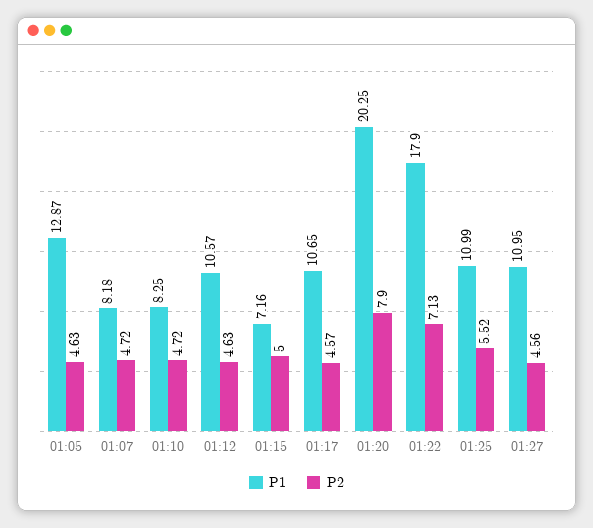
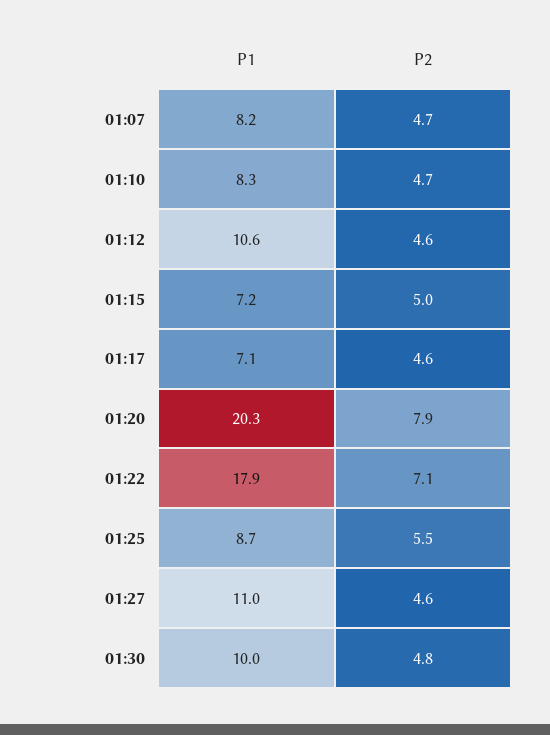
P1, 01:05: 12.87 -> none
P2, 01:05: 4.63 -> none
P1, 01:17: 10.65 -> 7.1
P1, 01:25: 10.99 -> 8.7
P1, 01:30: none -> 10
P2, 01:30: none -> 4.8

